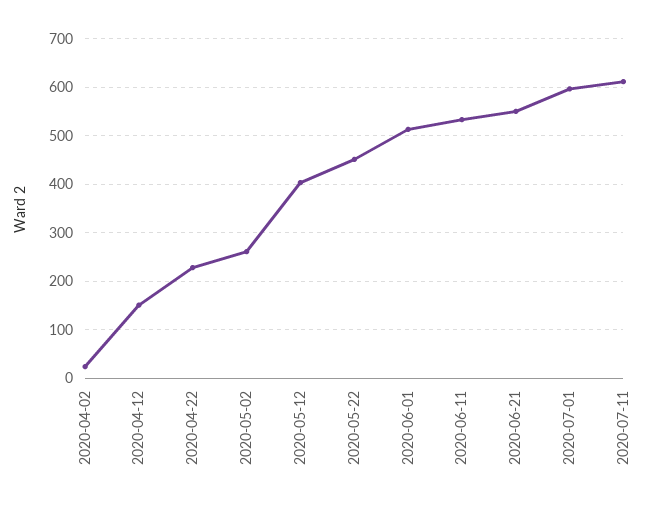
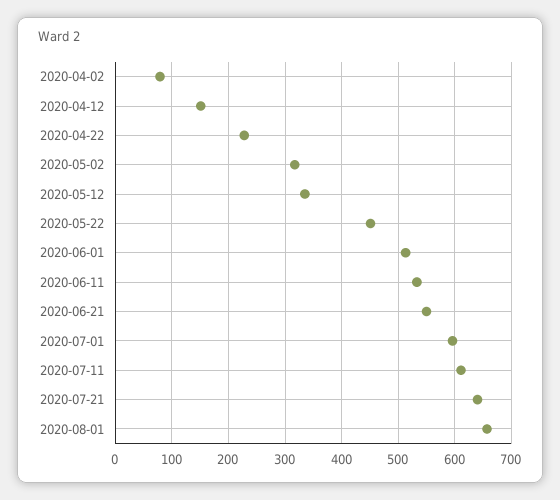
2020-04-02: 20 -> 80
2020-05-02: 260 -> 320
2020-05-12: 400 -> 340
2020-07-21: none -> 640
2020-08-01: none -> 660

